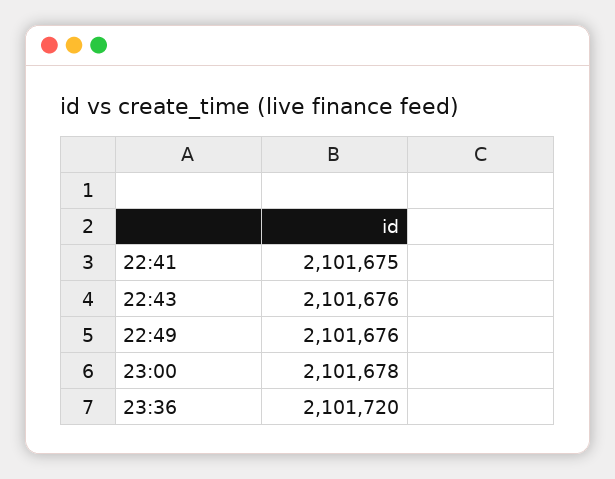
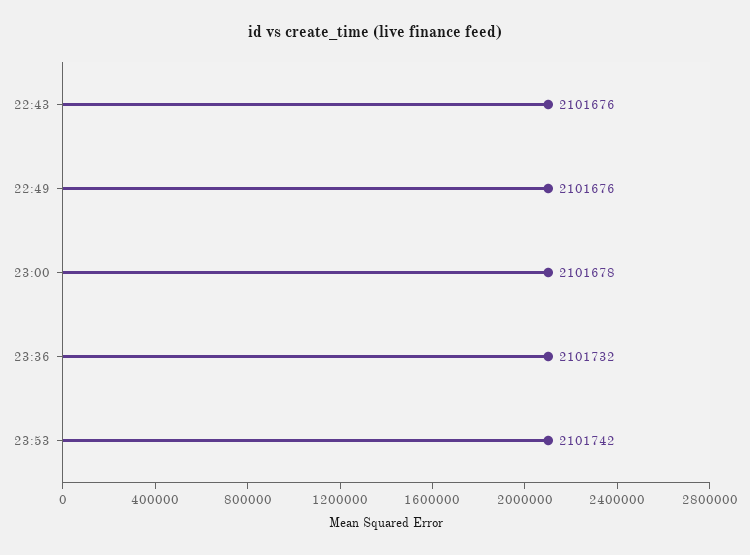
22:41: 2101675 -> none
23:36: 2101720 -> 2101732
23:53: none -> 2101742

